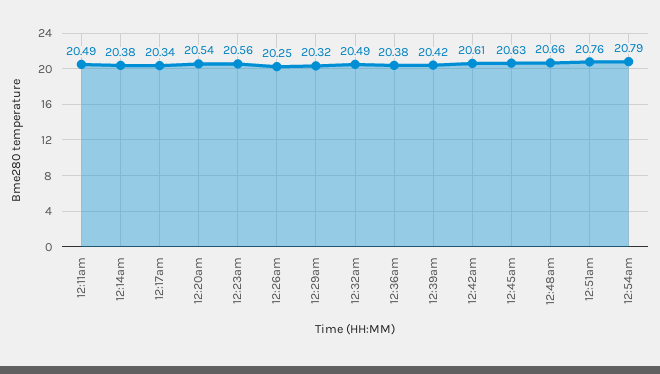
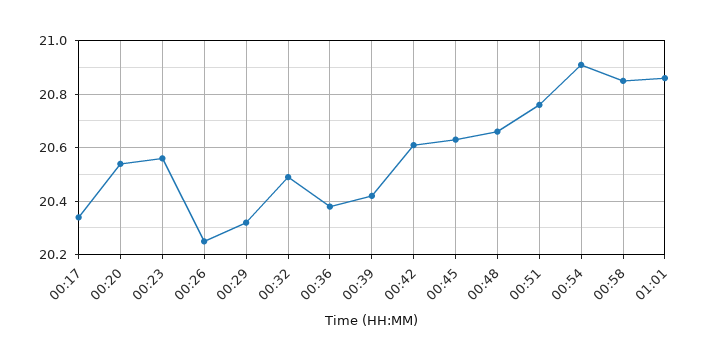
12:11am: 20.49 -> none
12:14am: 20.38 -> none
12:54am: 20.79 -> 20.9
00:58: none -> 20.85
01:01: none -> 20.85

